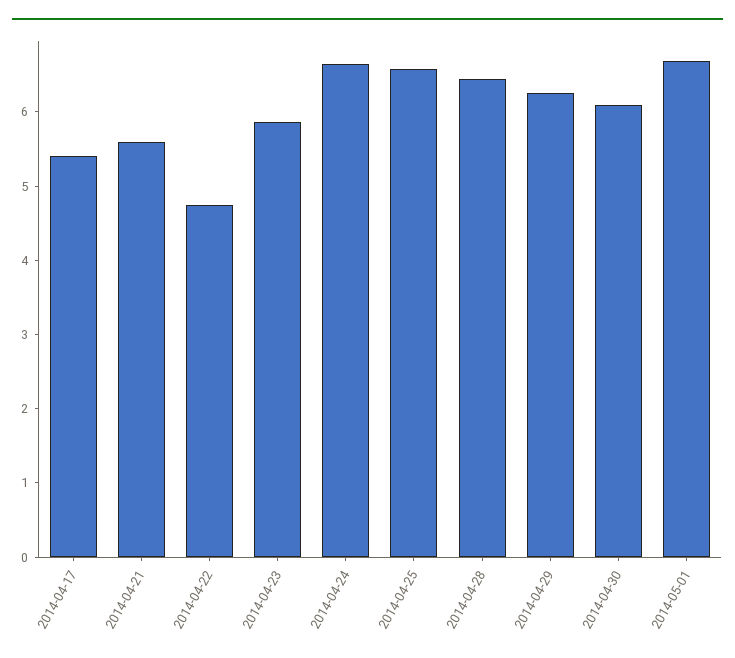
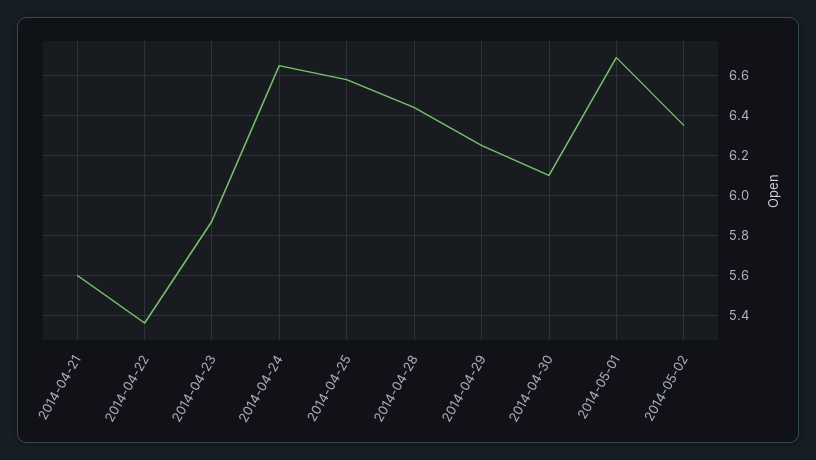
2014-04-17: 5.4 -> none
2014-04-22: 4.8 -> 5.35
2014-05-02: none -> 6.35

